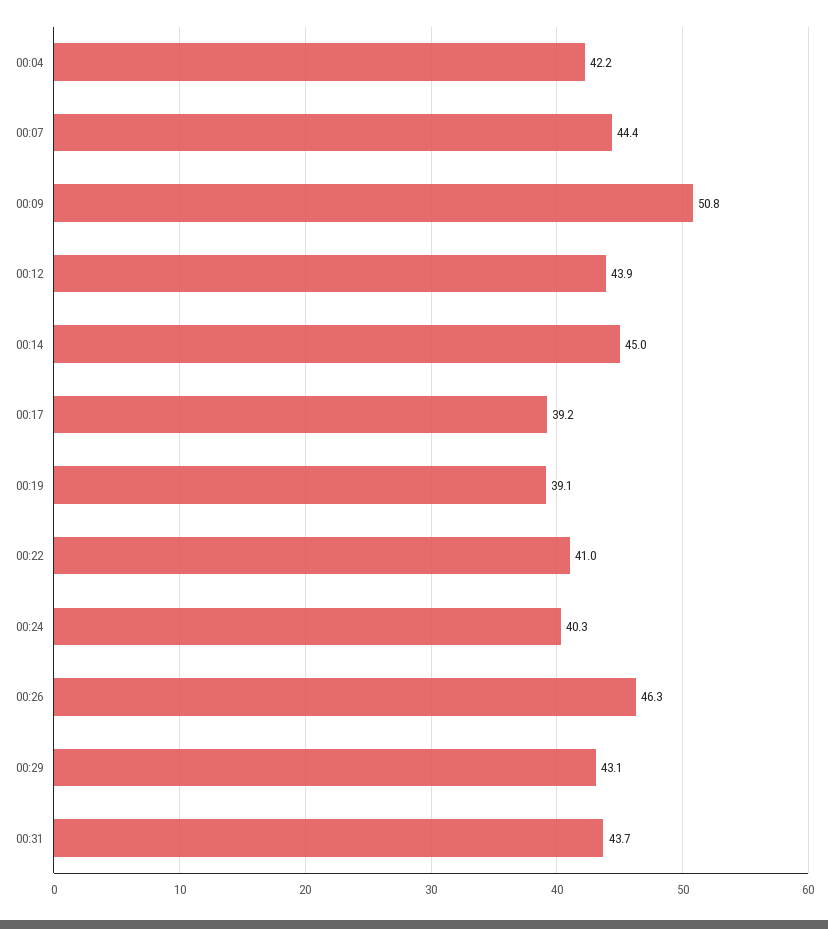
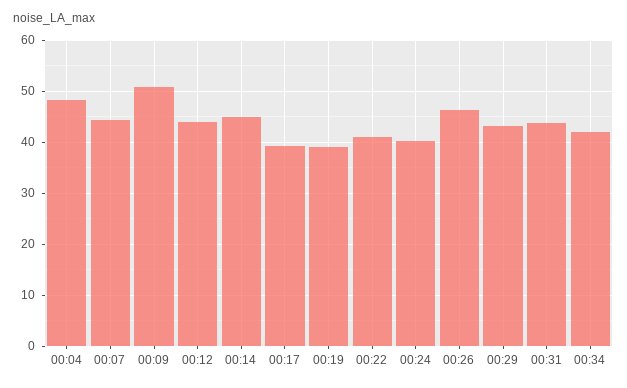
00:04: 42.2 -> 48
00:34: none -> 42

